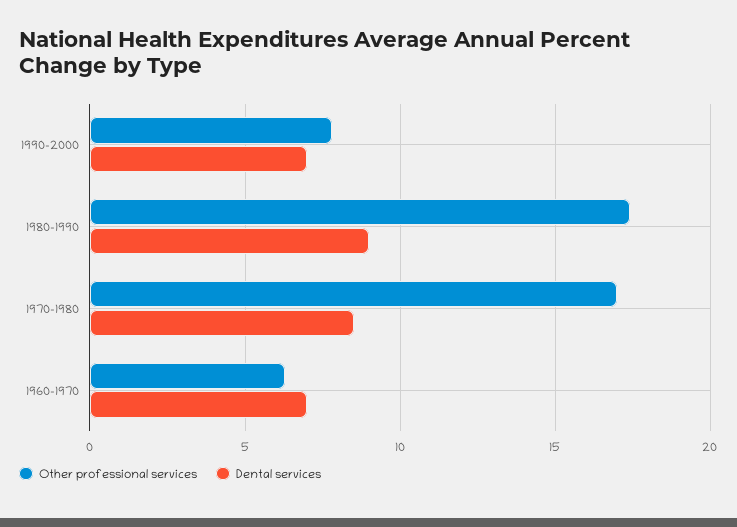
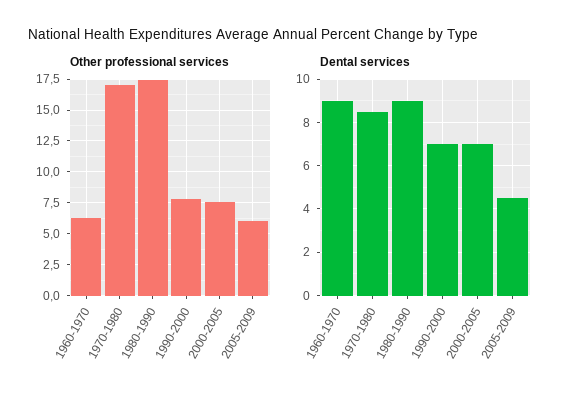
Dental services, 1960-1970: 7 -> 9
Other professional services, 2000-2005: none -> 7.5
Other professional services, 2005-2009: none -> 6
Dental services, 2000-2005: none -> 7
Dental services, 2005-2009: none -> 4.5

